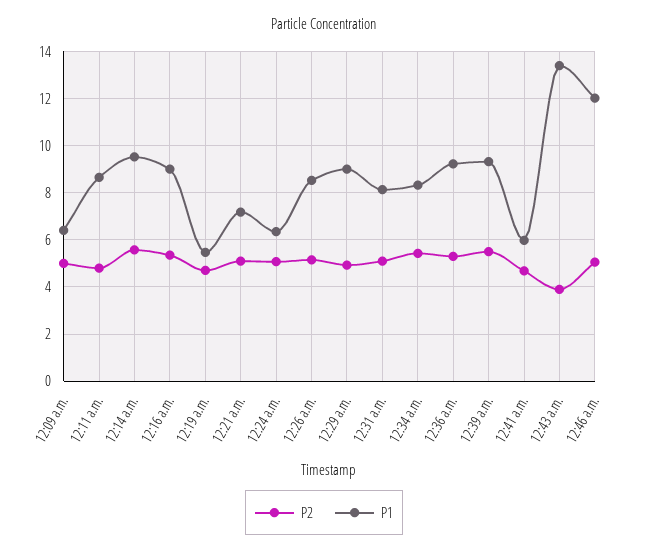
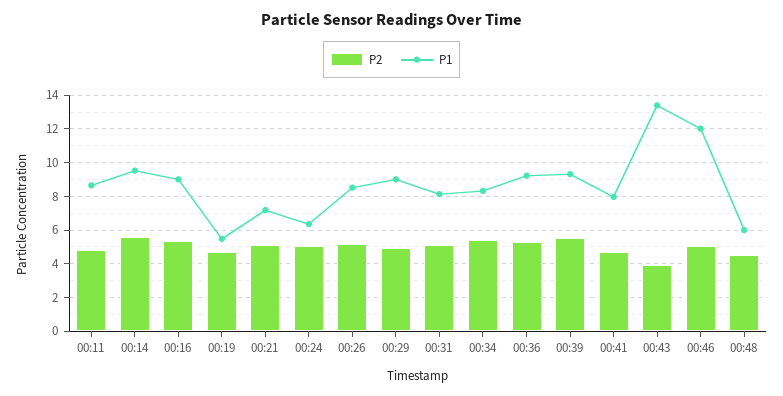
P2, 12:09 a.m.: 5 -> none
P1, 12:09 a.m.: 6.5 -> none
P1, 12:41 a.m.: 6 -> 8
P2, 00:48: none -> 4.5
P1, 00:48: none -> 6

